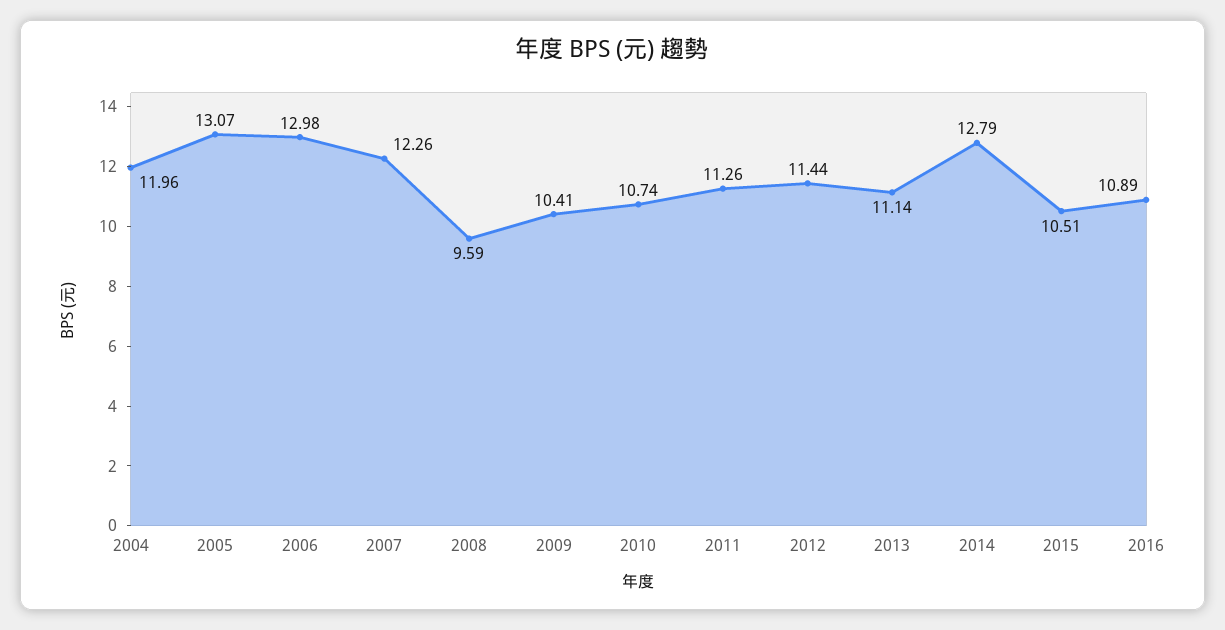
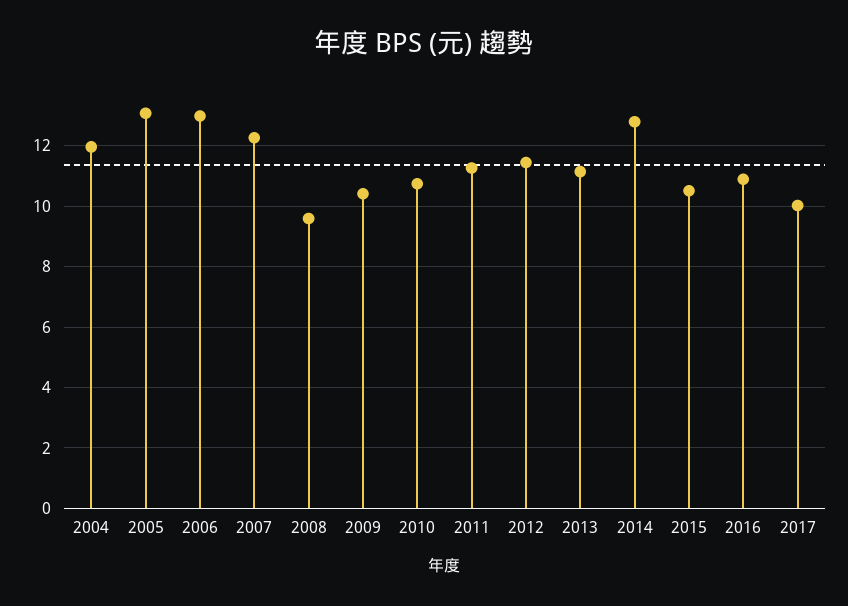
2017: none -> 10

